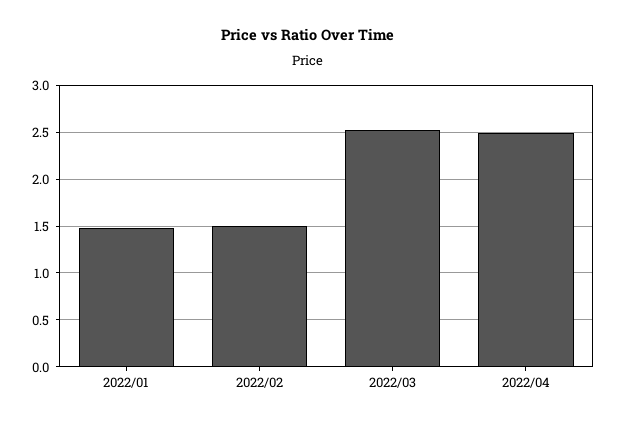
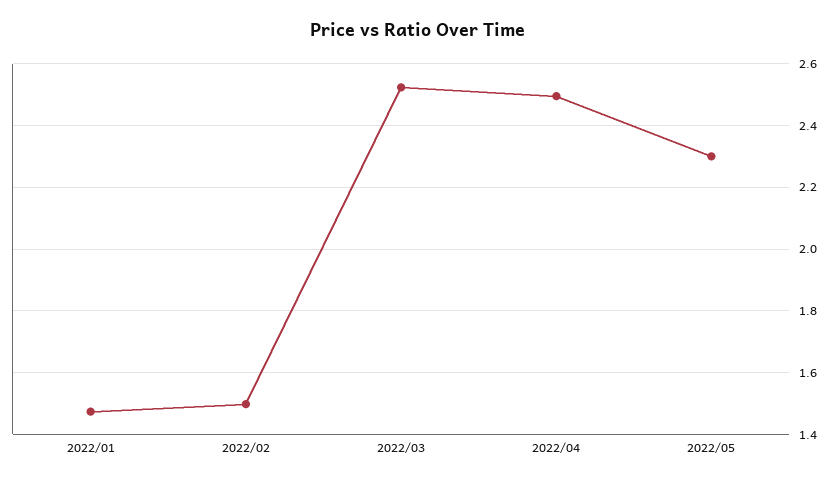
2022/05: none -> 2.3

